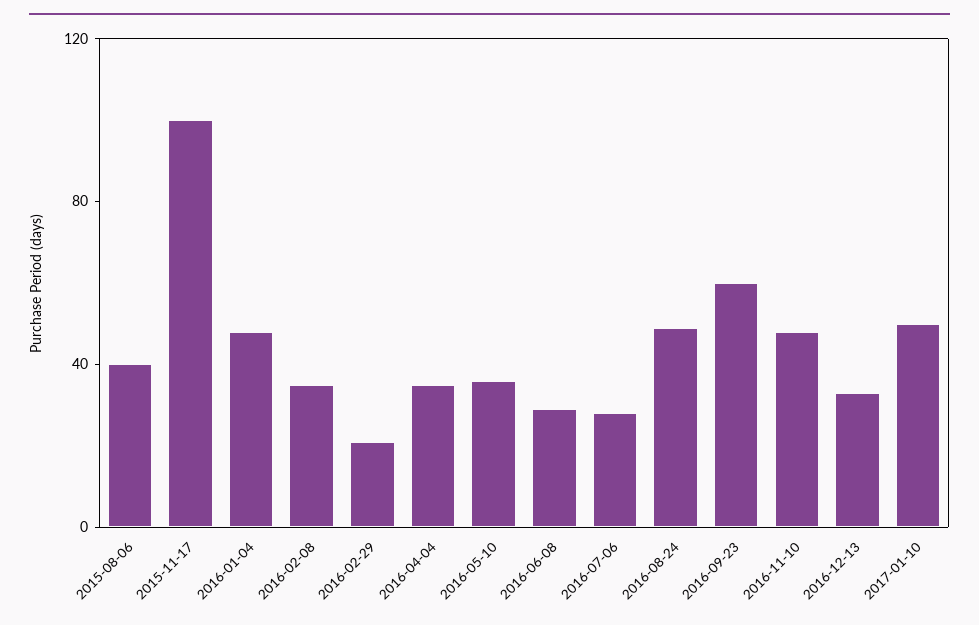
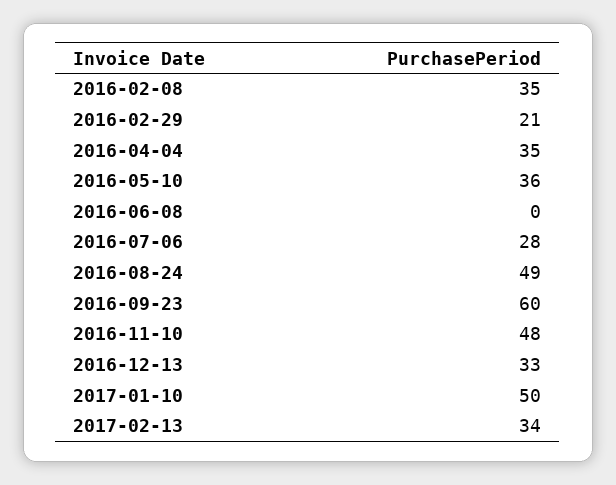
2015-08-06: 40 -> none
2015-11-17: 100 -> none
2016-01-04: 50 -> none
2016-06-08: 30 -> 0
2017-02-13: none -> 34

